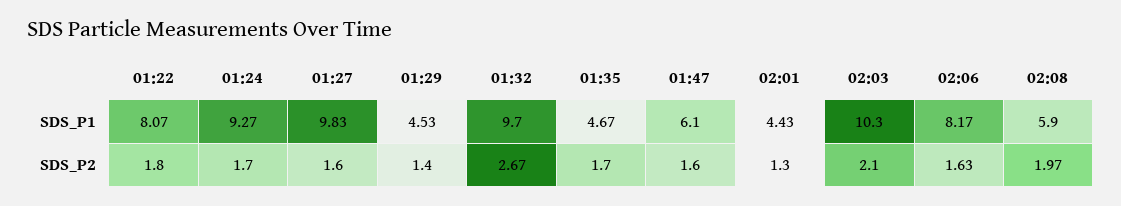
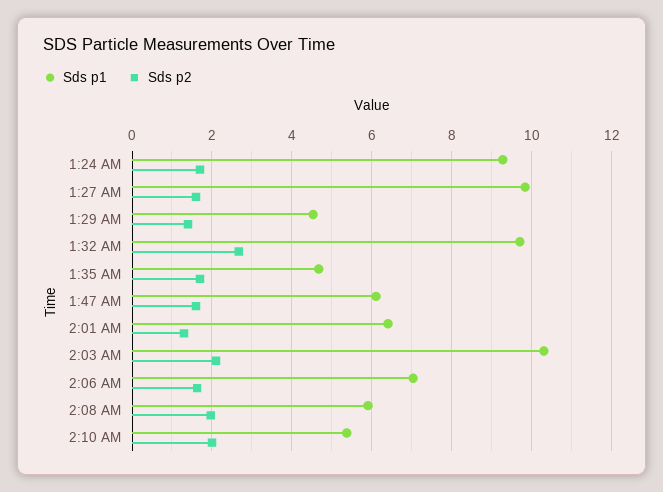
SDS_P1, 01:22: 8.07 -> none
SDS_P1, 02:01: 4.43 -> 6.4
SDS_P1, 02:06: 8.17 -> 7
SDS_P2, 01:22: 1.8 -> none
SDS_P1, 2:10 AM: none -> 5.4
SDS_P2, 2:10 AM: none -> 2

